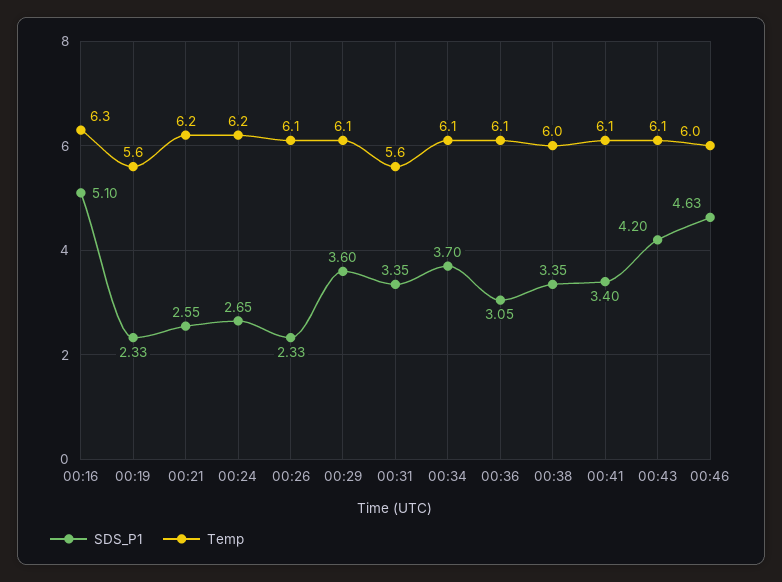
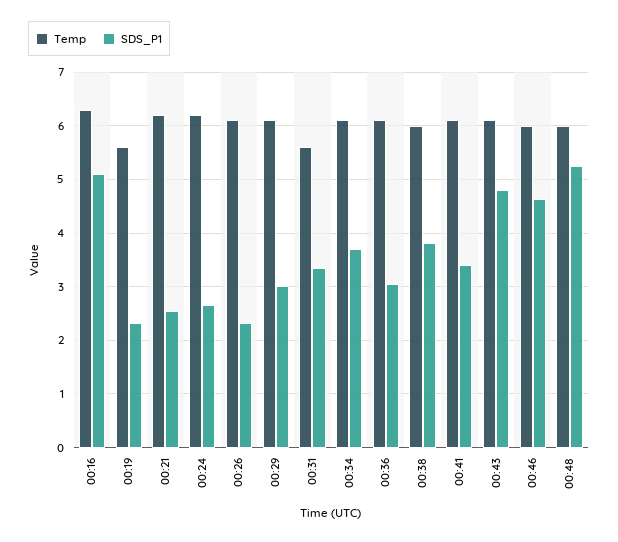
SDS_P1, 00:29: 3.6 -> 3
SDS_P1, 00:38: 3.35 -> 3.8
SDS_P1, 00:43: 4.2 -> 4.8
Temp, 00:48: none -> 6
SDS_P1, 00:48: none -> 5.2

